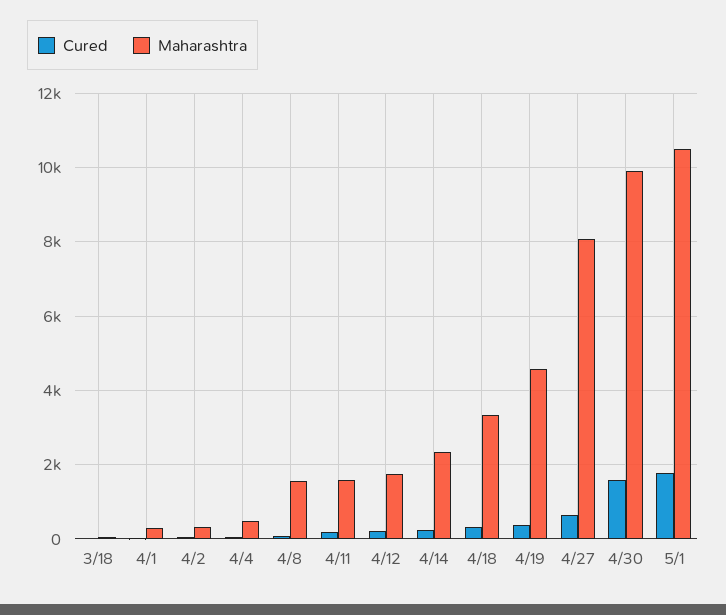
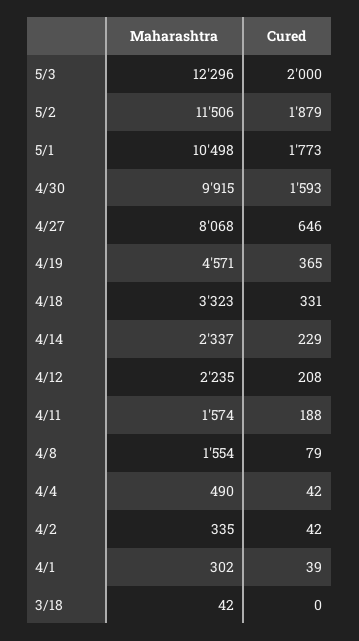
Maharashtra, 4/12: 1800 -> 2235
Maharashtra, 5/3: none -> 12296
Cured, 5/3: none -> 2000
Maharashtra, 5/2: none -> 11506
Cured, 5/2: none -> 1879

